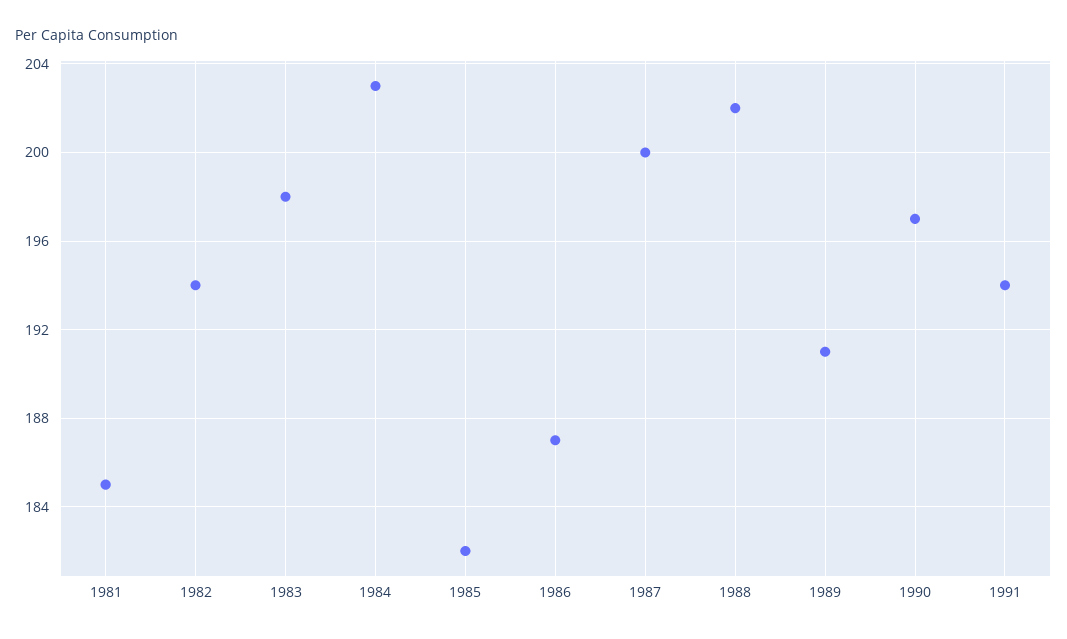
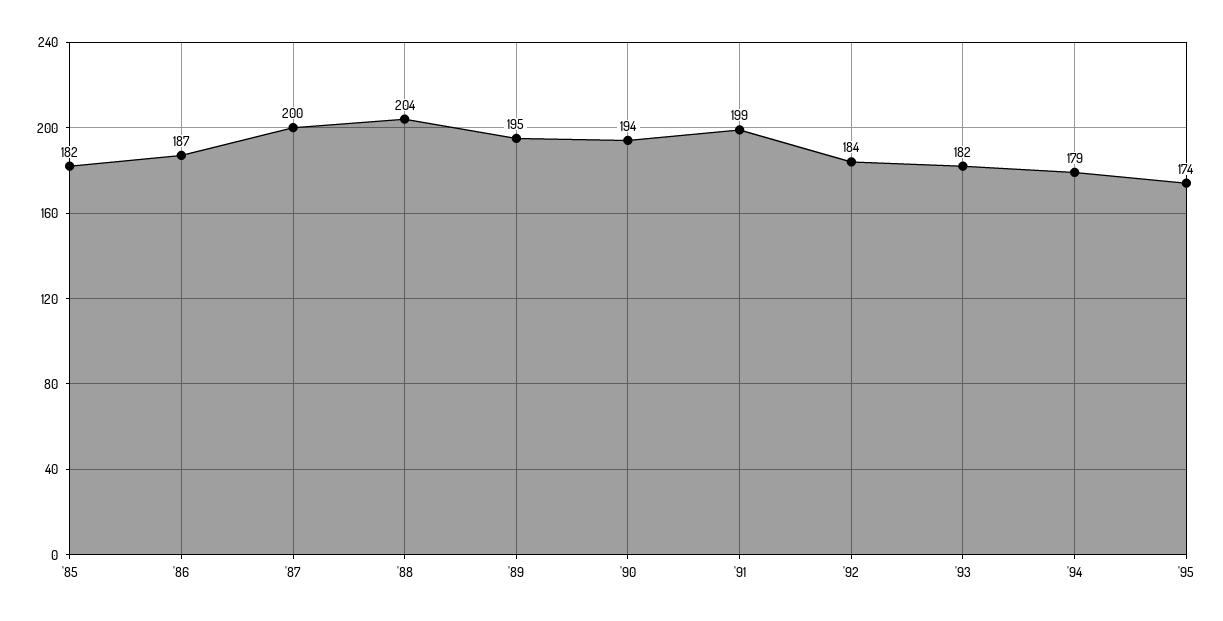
1981: 185 -> none
1982: 194 -> none
1983: 198 -> none
1984: 203 -> none
1988: 202 -> 204
1989: 191 -> 195
1990: 197 -> 194
1991: 194 -> 199
'92: none -> 184
'93: none -> 182
'94: none -> 179
'95: none -> 174

